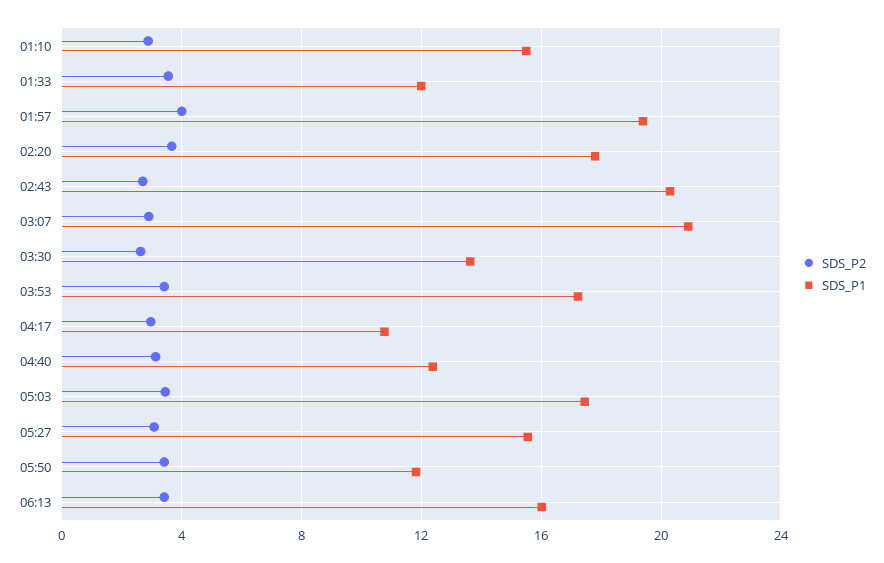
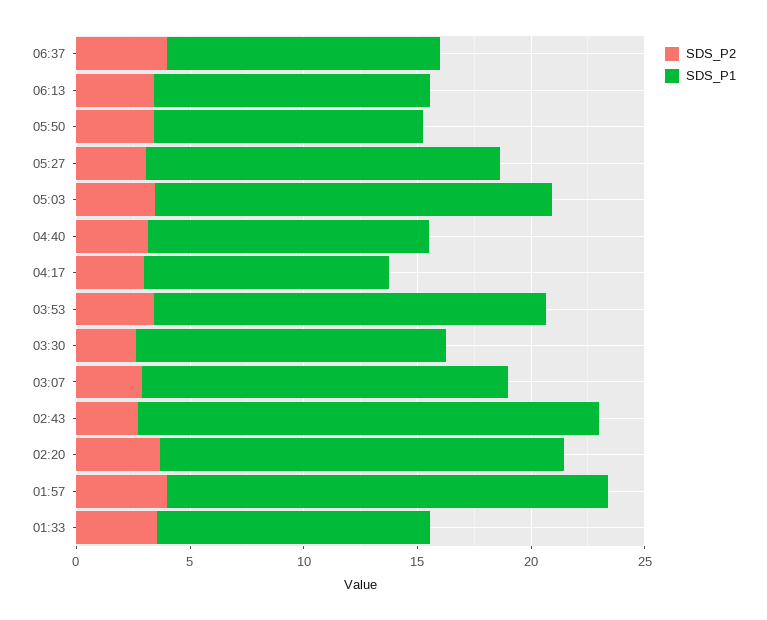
SDS_P2, 01:10: 3 -> none
SDS_P1, 01:10: 15.5 -> none
SDS_P1, 03:07: 21 -> 16
SDS_P1, 06:13: 16 -> 12
SDS_P2, 06:37: none -> 4
SDS_P1, 06:37: none -> 12

